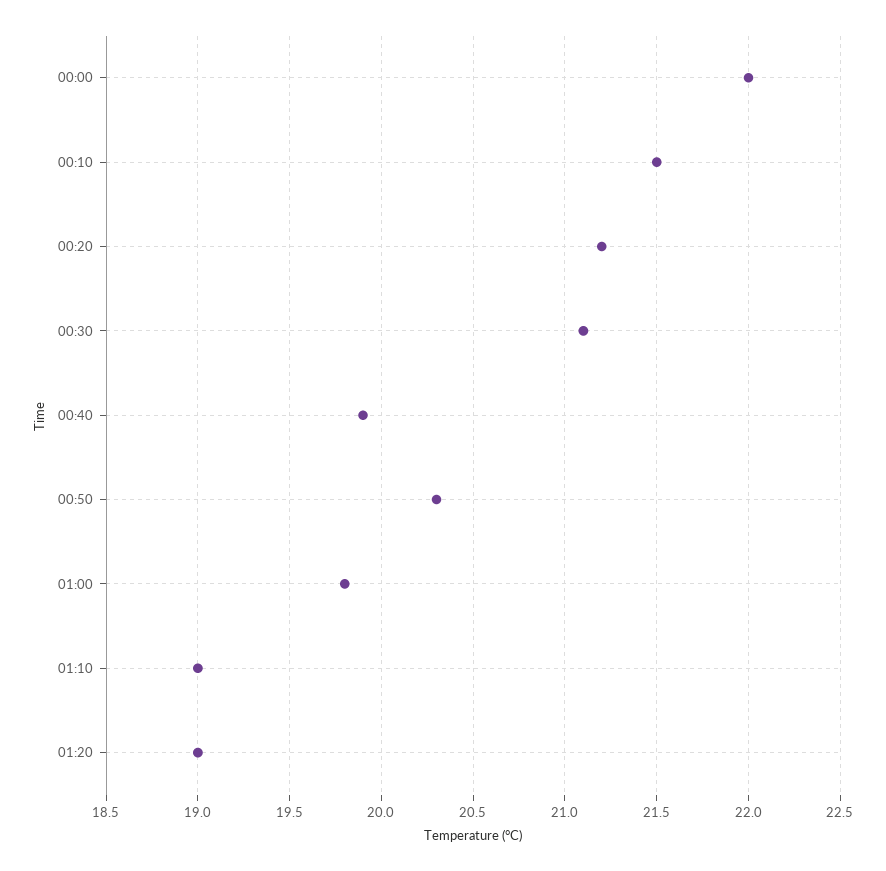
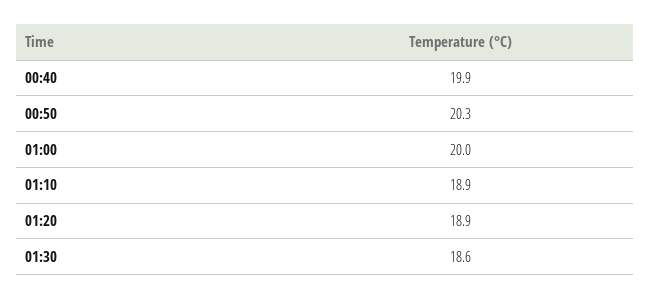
00:00: 22 -> none
00:10: 21.5 -> none
00:20: 21.2 -> none
00:30: 21.1 -> none
01:00: 19.8 -> 20
01:10: 19 -> 18.9
01:20: 19 -> 18.9
01:30: none -> 18.6

